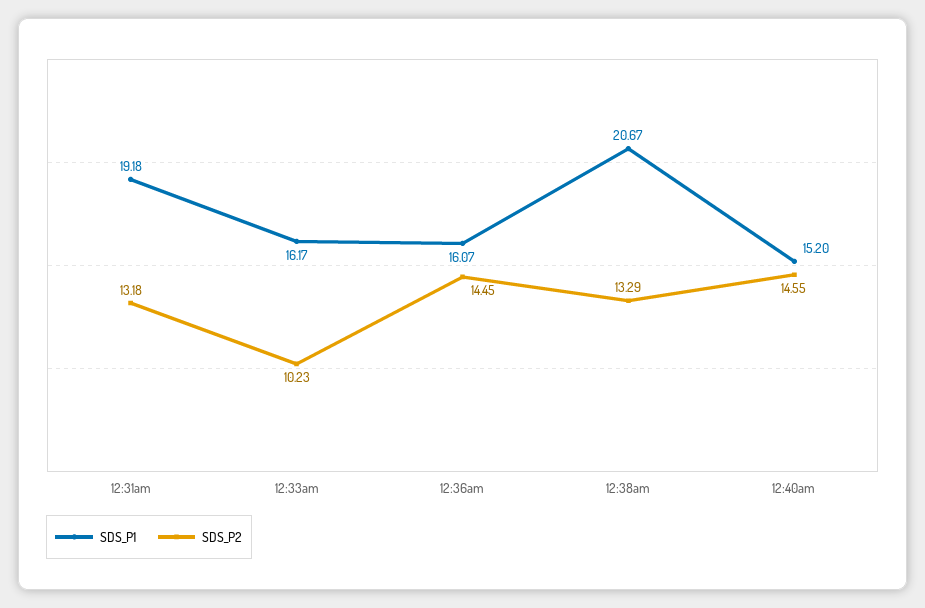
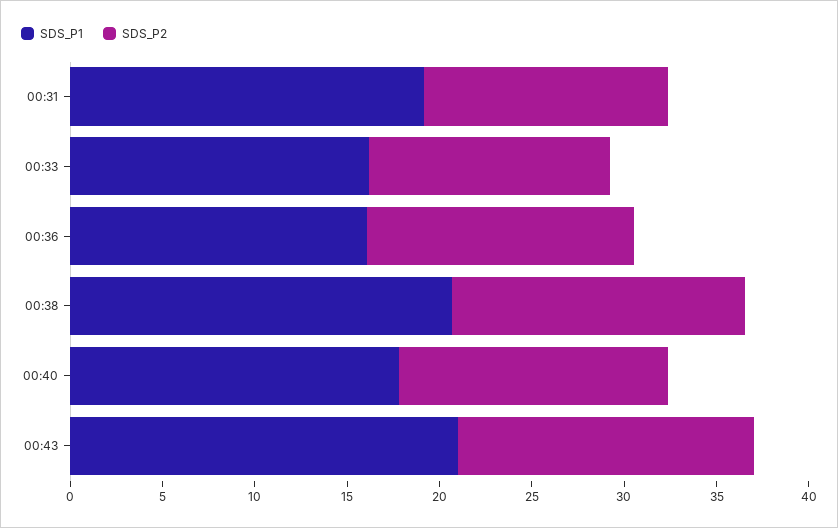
SDS_P2, 12:33am: 10.23 -> 13
SDS_P2, 12:38am: 13.29 -> 16
SDS_P1, 12:40am: 15.2 -> 18
SDS_P1, 00:43: none -> 21
SDS_P2, 00:43: none -> 16

